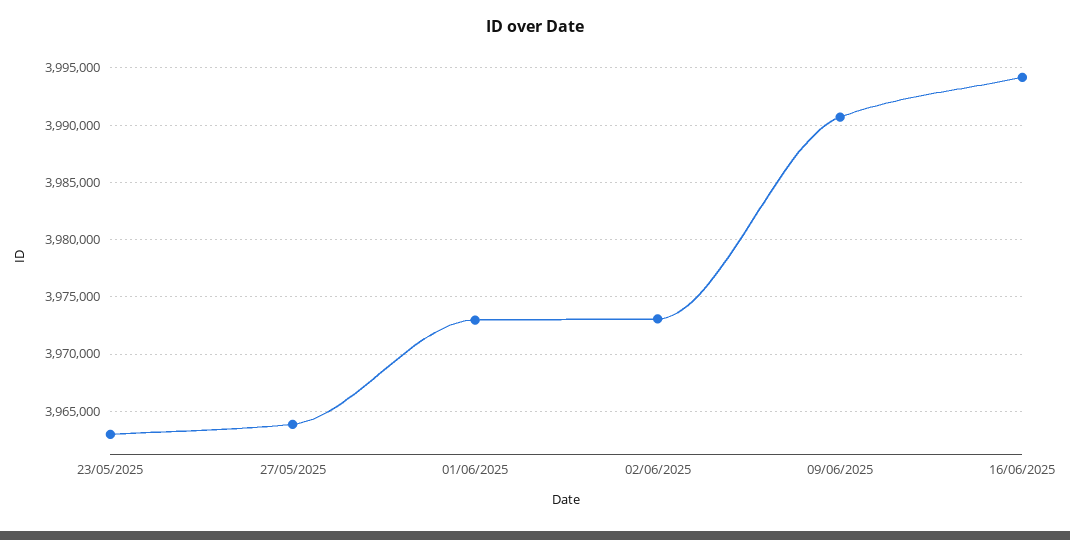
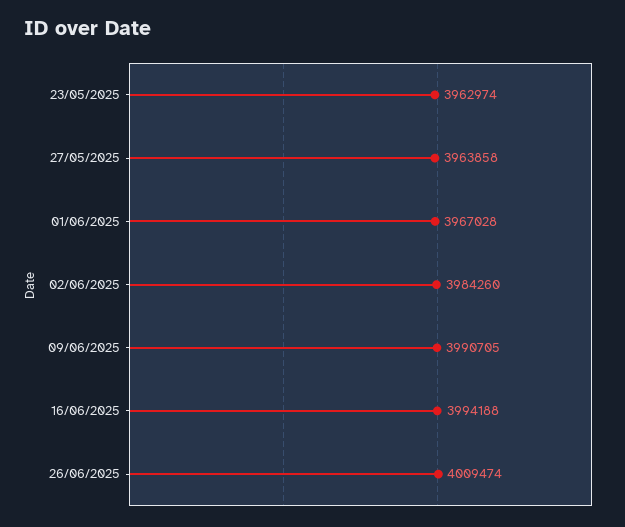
01/06/2025: 3973000 -> 3967028
02/06/2025: 3973000 -> 3984260
26/06/2025: none -> 4009474

